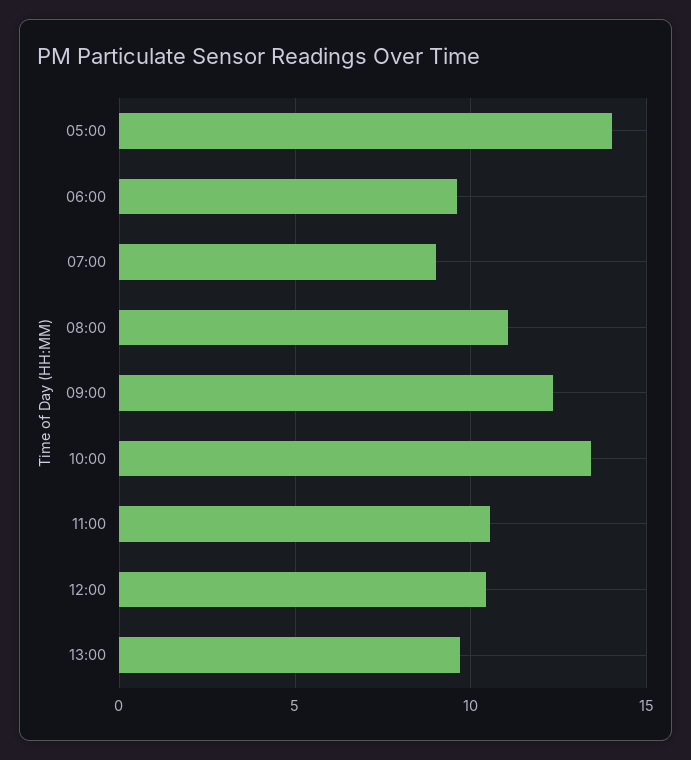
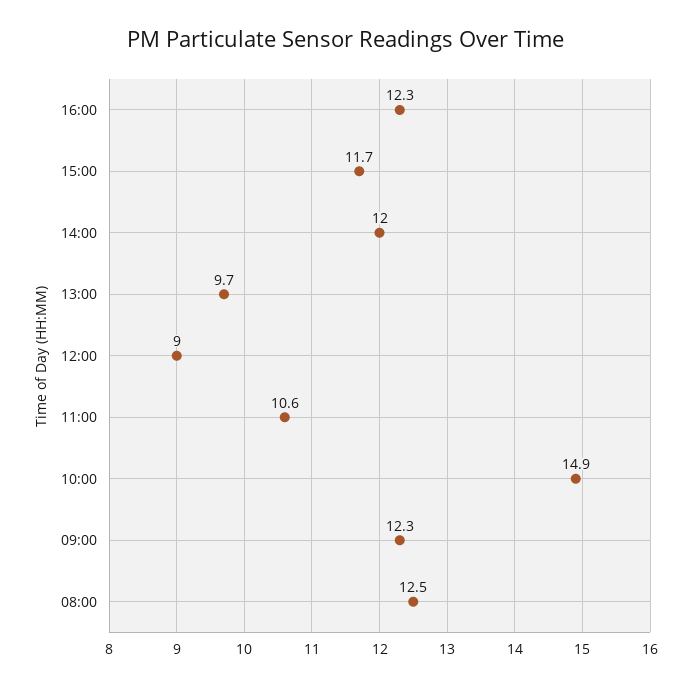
05:00: 14 -> none
06:00: 9.5 -> none
07:00: 9 -> none
08:00: 11 -> 12.5
10:00: 13.5 -> 14.9
12:00: 10.5 -> 9
16:00: none -> 12.3
15:00: none -> 11.7
14:00: none -> 12

